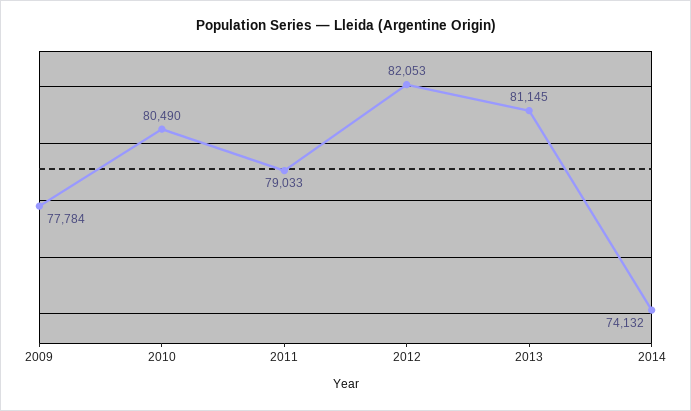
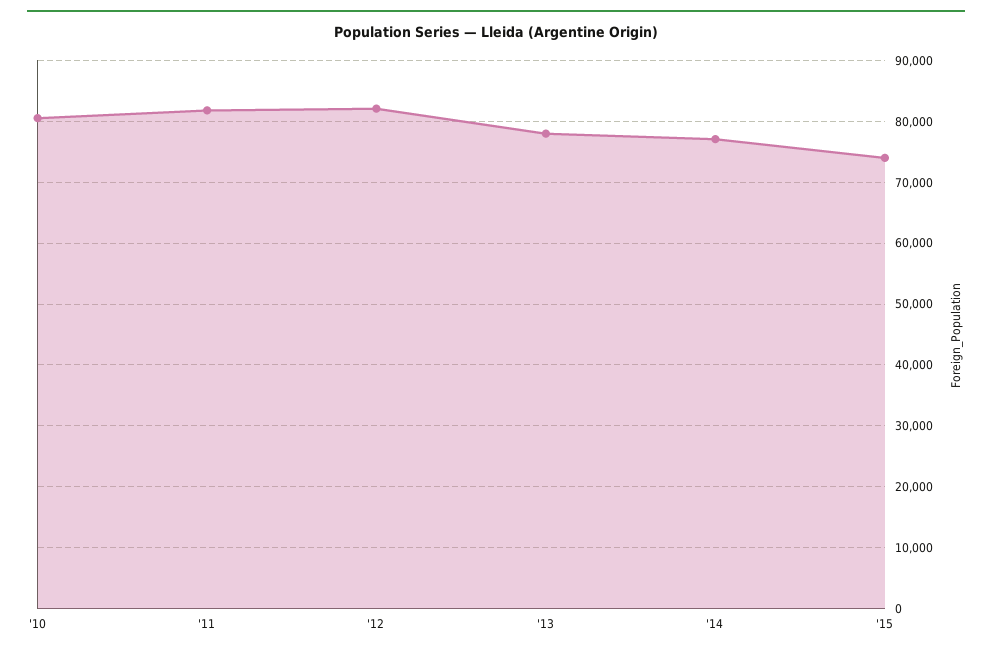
2009: 77784 -> none
2011: 79033 -> 82000
2013: 81145 -> 78000
2014: 74132 -> 77000
'15: none -> 74000

